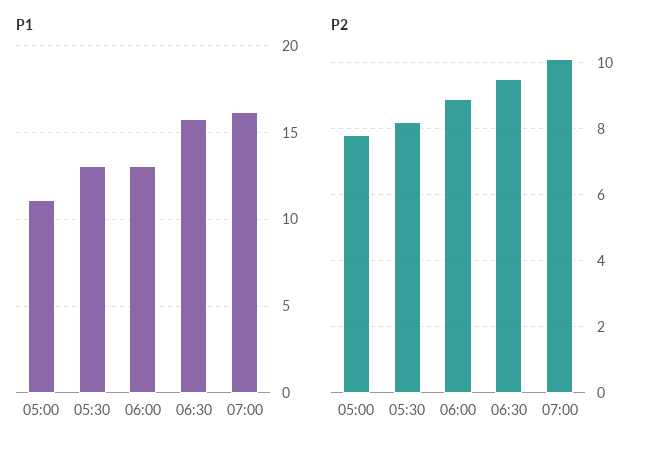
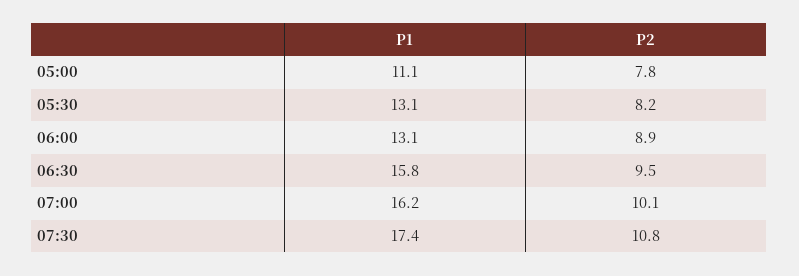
P1, 07:30: none -> 17.4
P2, 07:30: none -> 10.8

